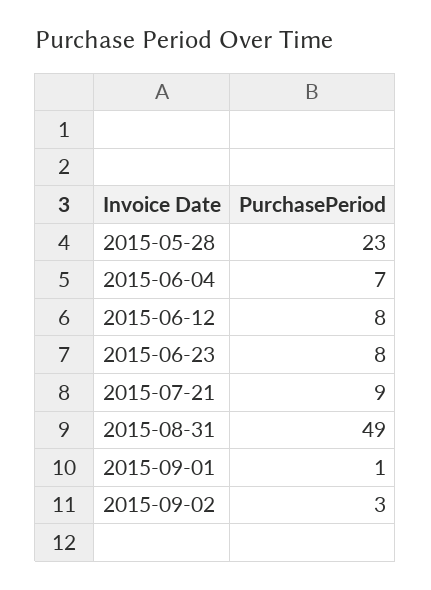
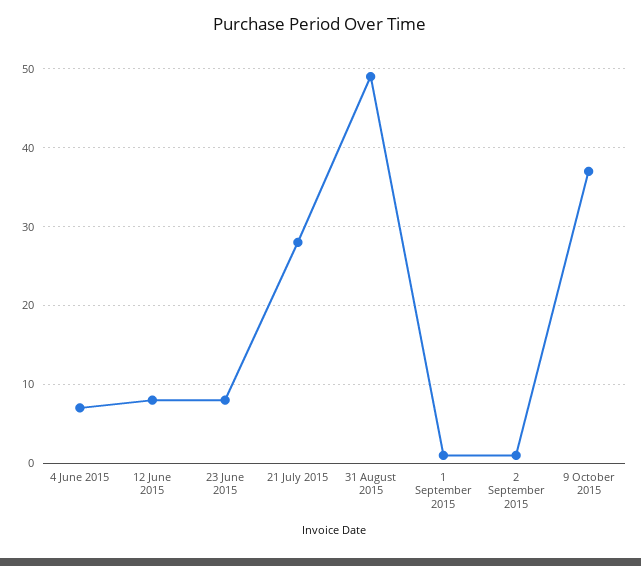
2015-05-28: 23 -> none
2015-07-21: 9 -> 28
2015-09-02: 3 -> 1
9 October 2015: none -> 37

